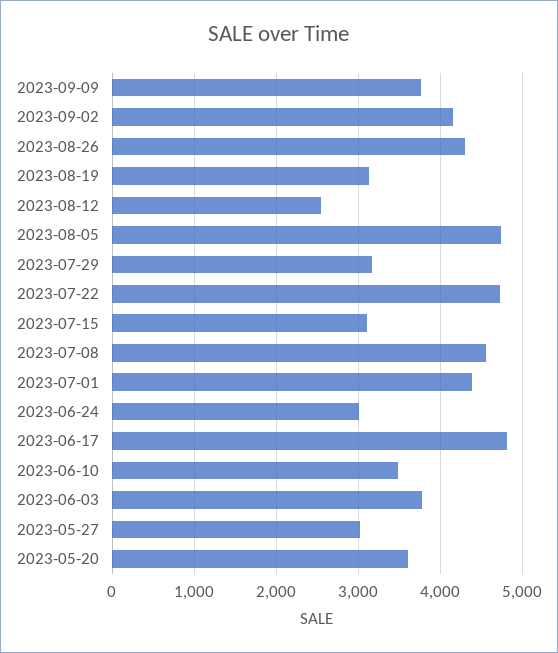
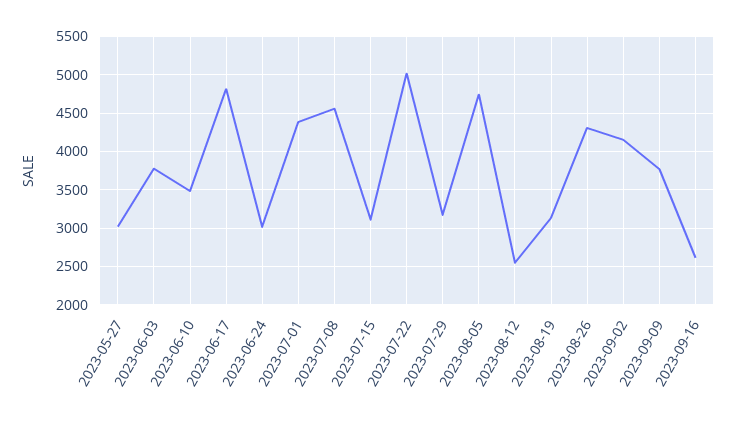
2023-07-22: 4700 -> 5000
2023-05-20: 3600 -> none
2023-09-16: none -> 2600

